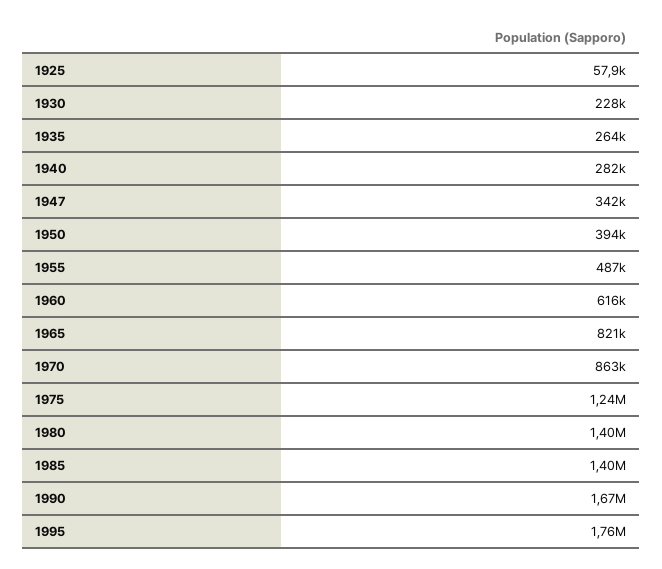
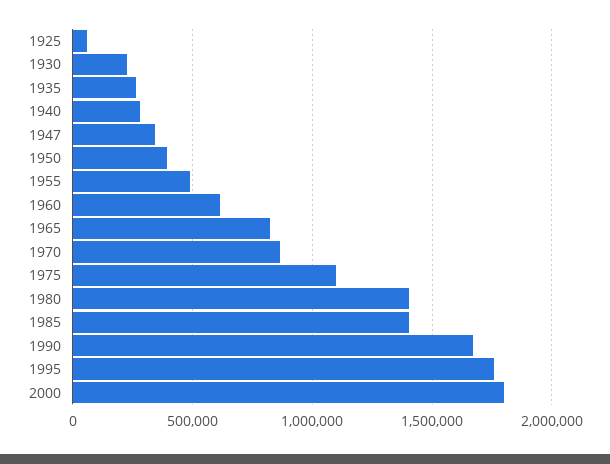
1975: 1240000 -> 1100000
2000: none -> 1800000

